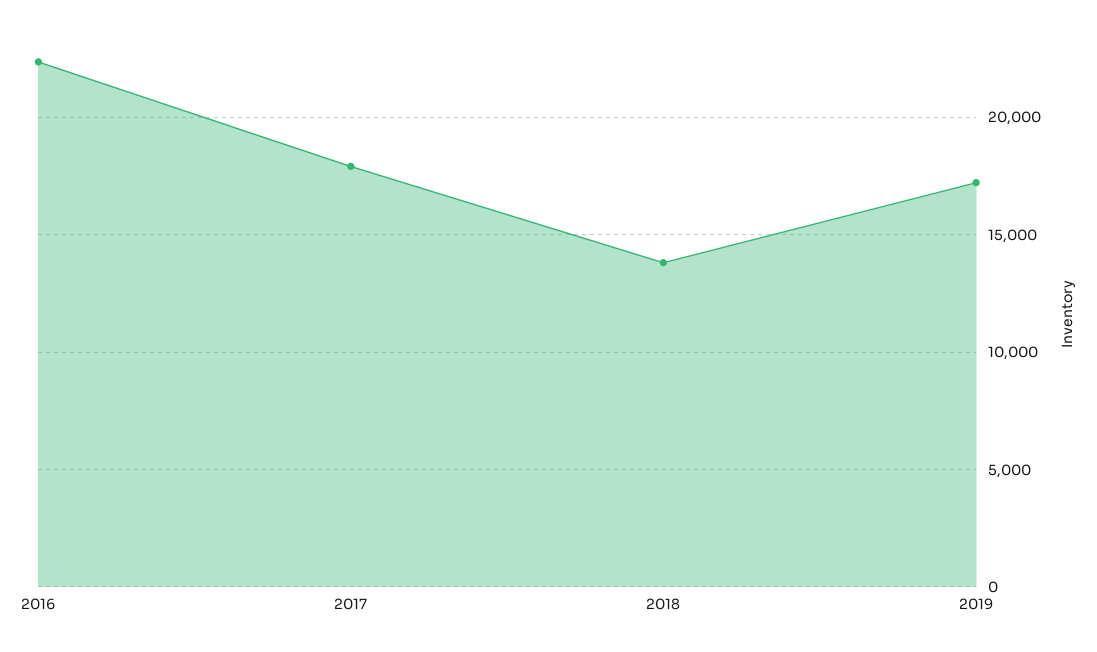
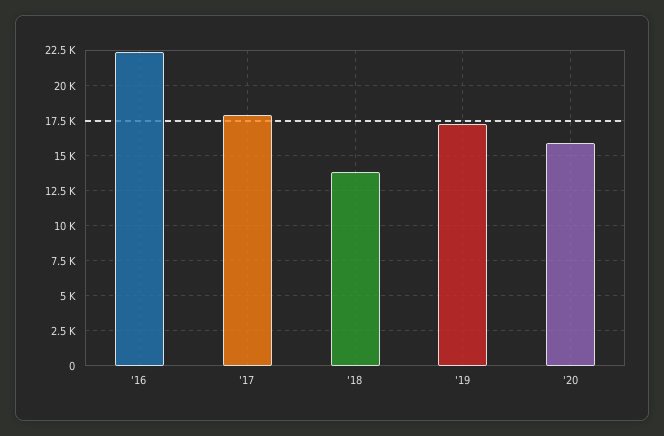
'20: none -> 16000

